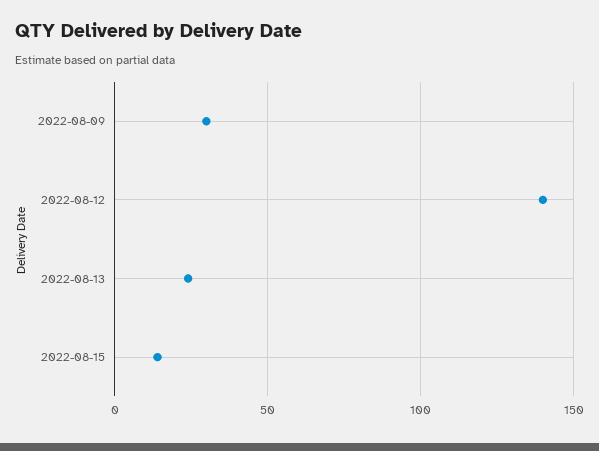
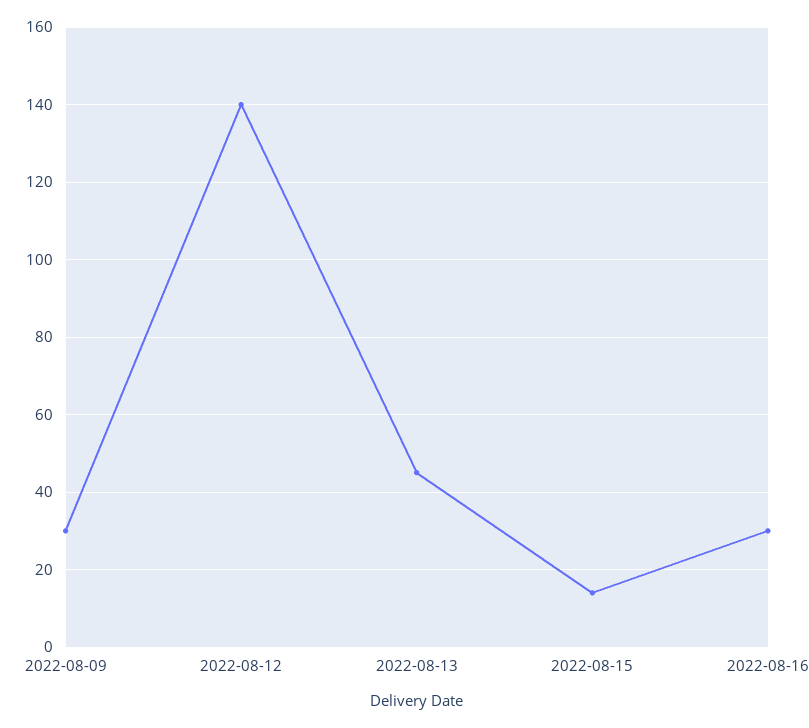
2022-08-13: 25 -> 45
2022-08-16: none -> 30

